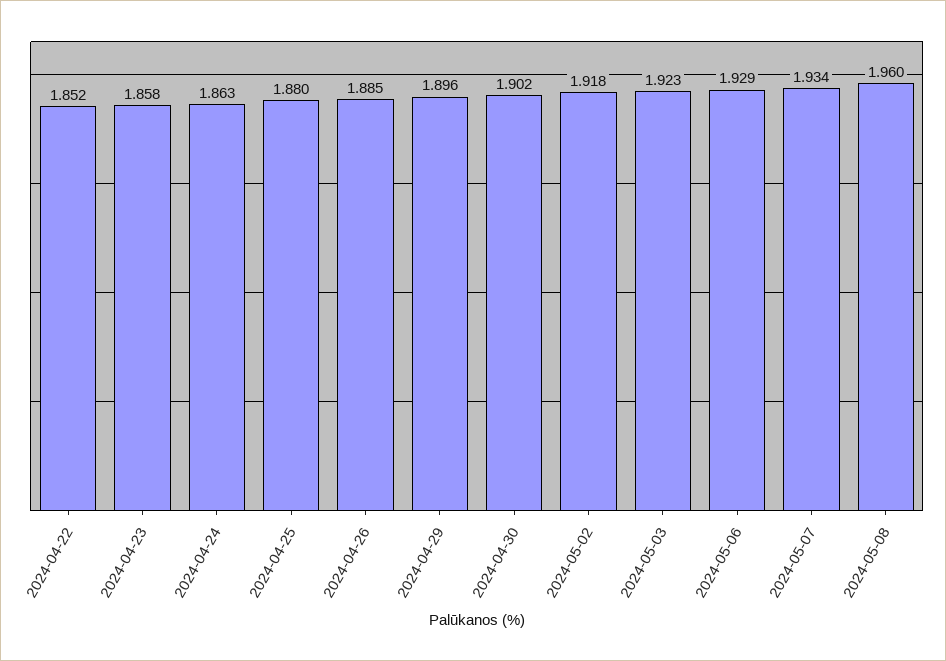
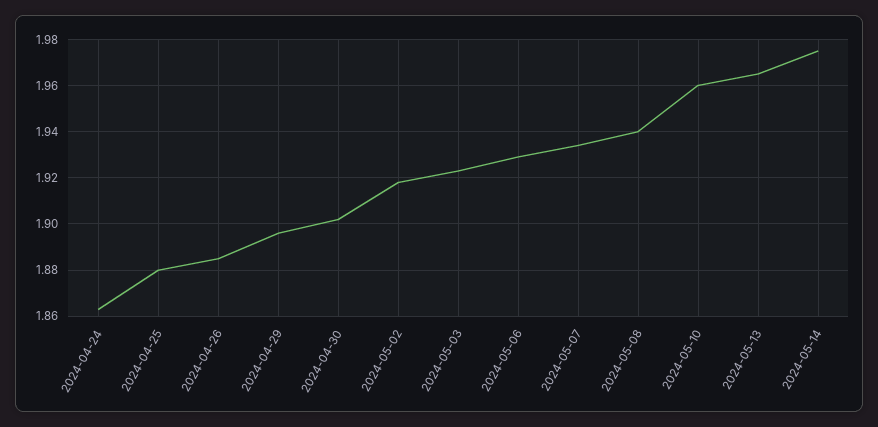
2024-04-22: 1.852 -> none
2024-04-23: 1.858 -> none
2024-05-08: 1.96 -> 1.94
2024-05-10: none -> 1.96
2024-05-13: none -> 1.965
2024-05-14: none -> 1.975

